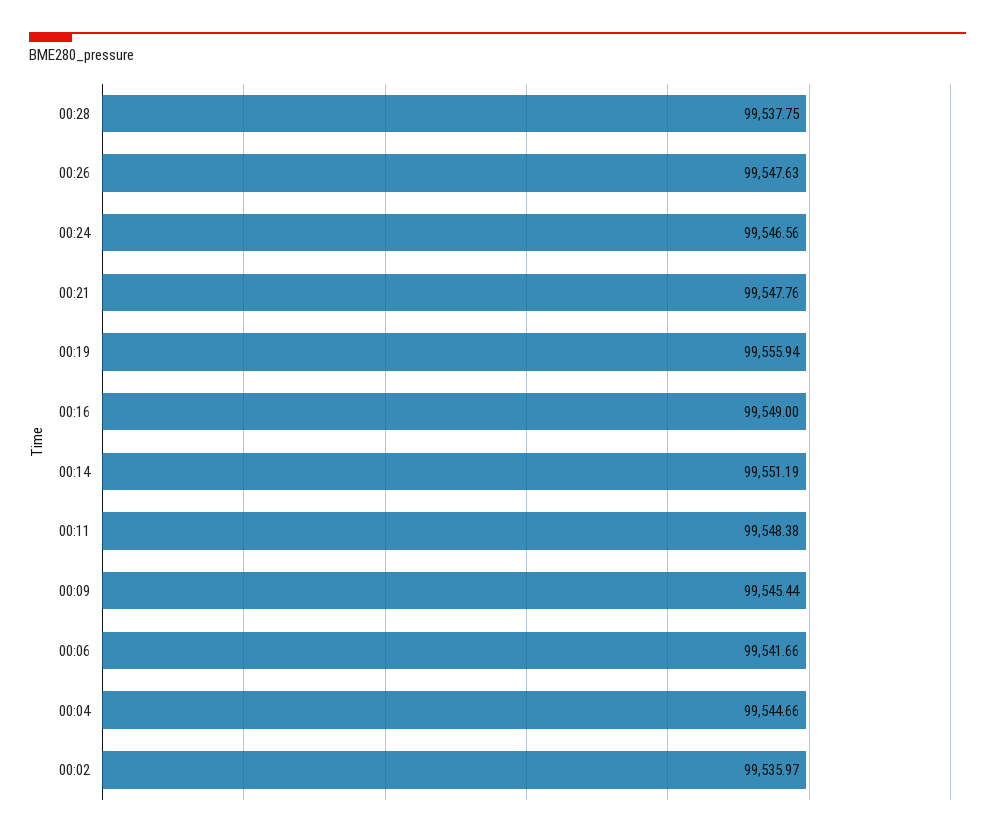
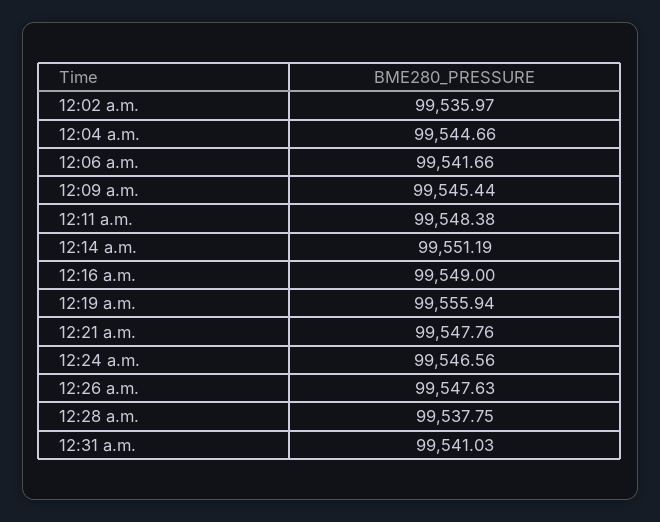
12:31 a.m.: none -> 99541.03

